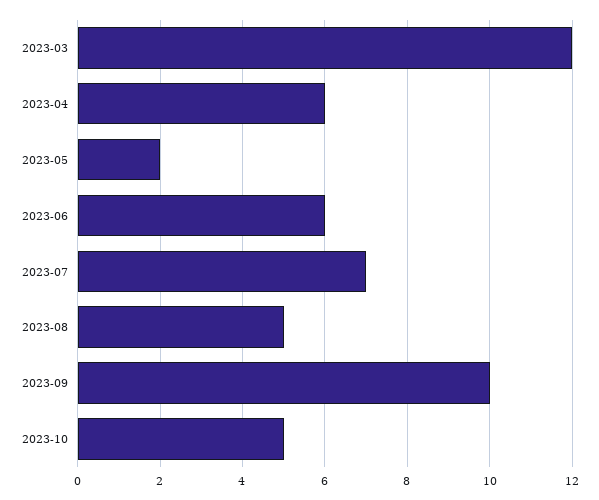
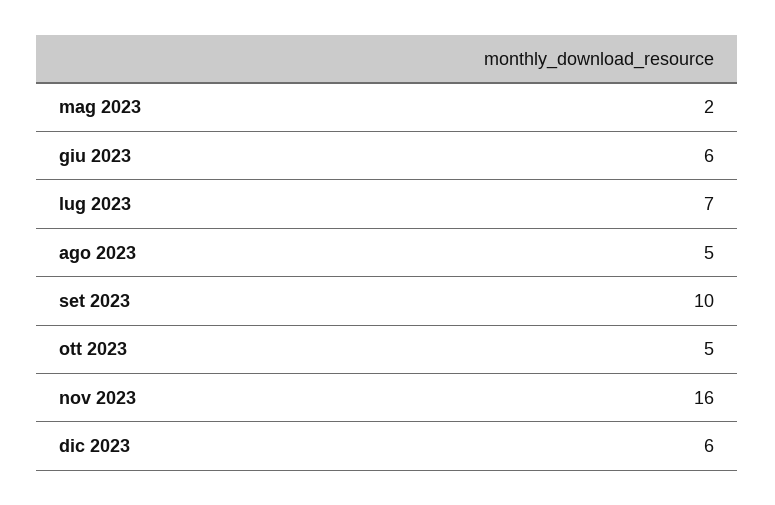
2023-03: 12 -> none
2023-04: 6 -> none
nov 2023: none -> 16
dic 2023: none -> 6

